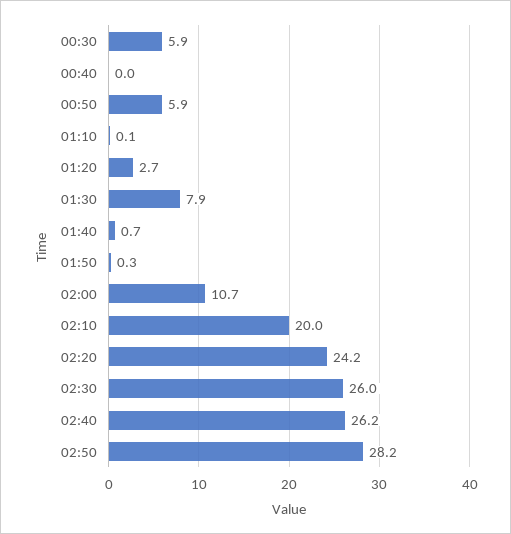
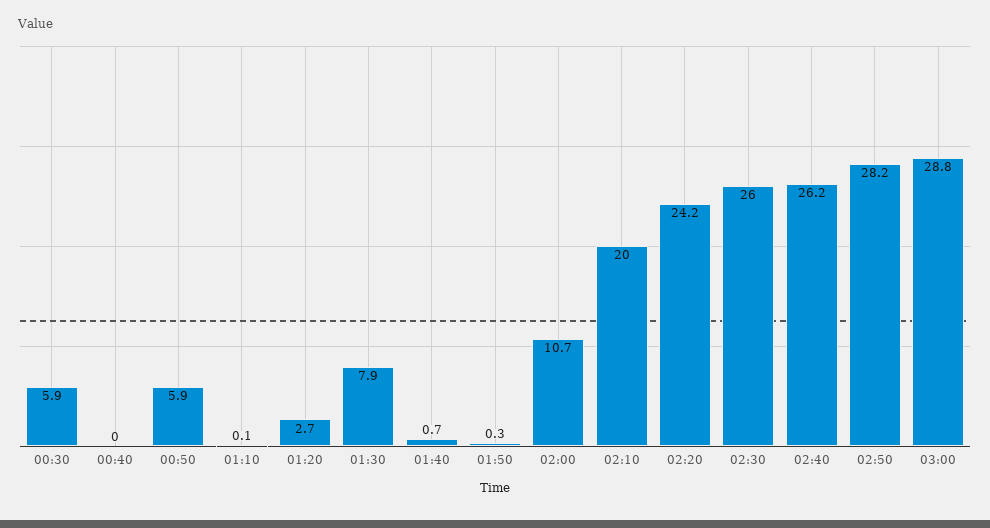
03:00: none -> 28.8

